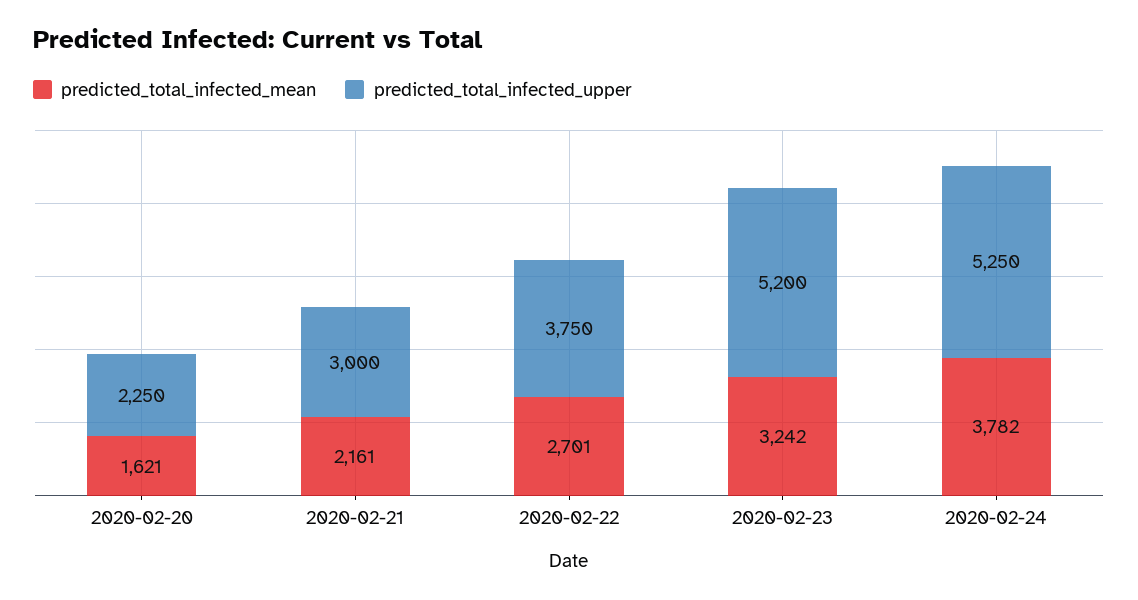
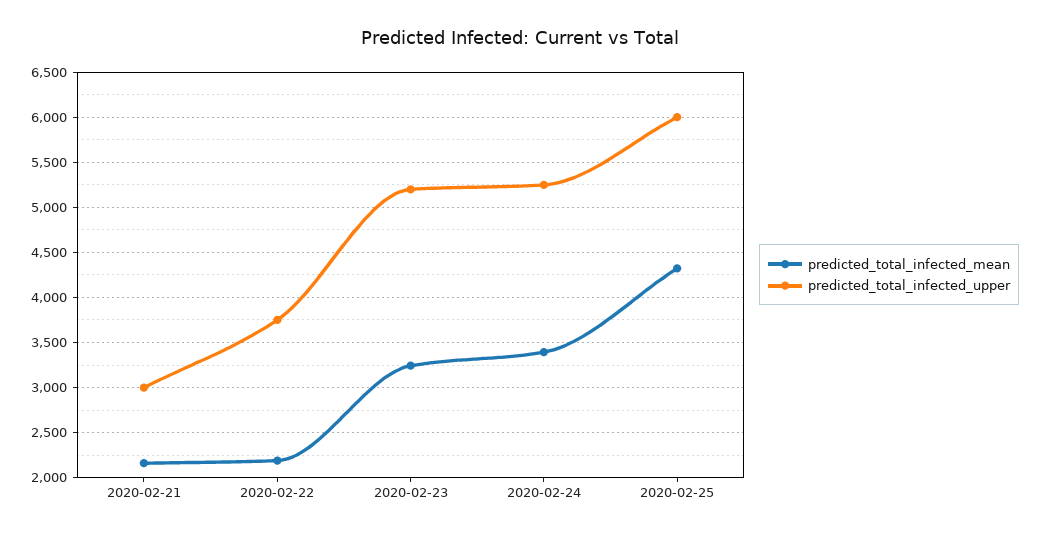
predicted_total_infected_mean, 2020-02-20: 1621 -> none
predicted_total_infected_upper, 2020-02-20: 2250 -> none
predicted_total_infected_mean, 2020-02-22: 2701 -> 2200
predicted_total_infected_mean, 2020-02-24: 3782 -> 3400
predicted_total_infected_mean, 2020-02-25: none -> 4300
predicted_total_infected_upper, 2020-02-25: none -> 6000

